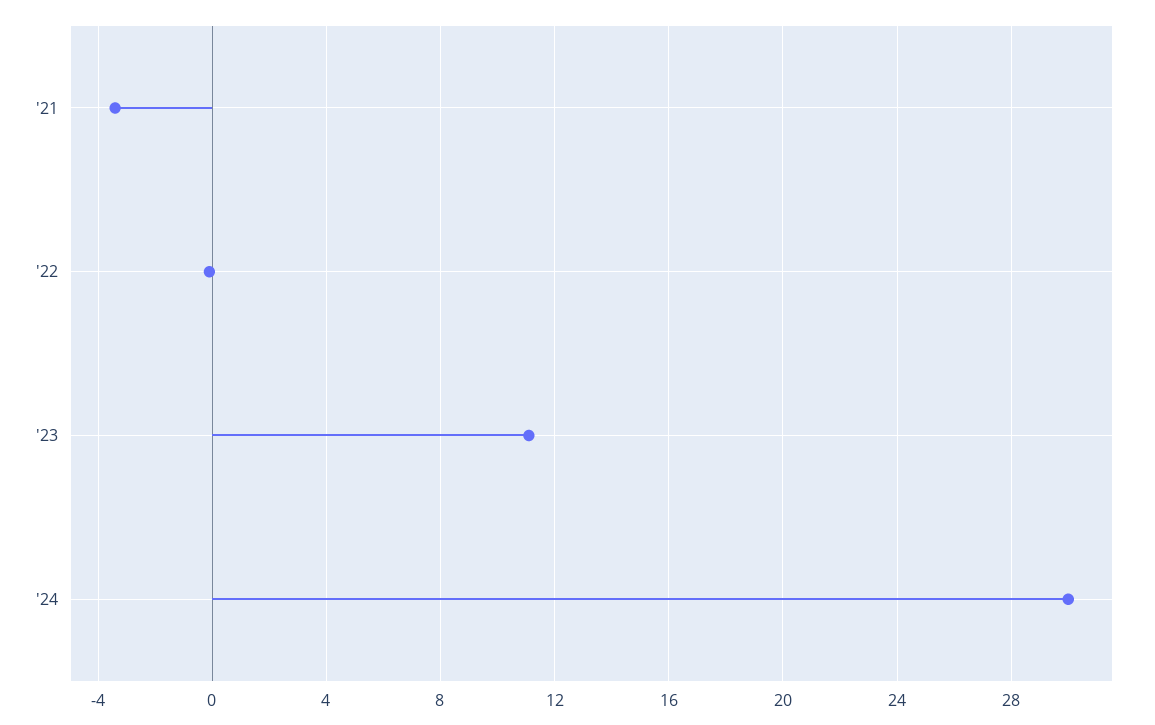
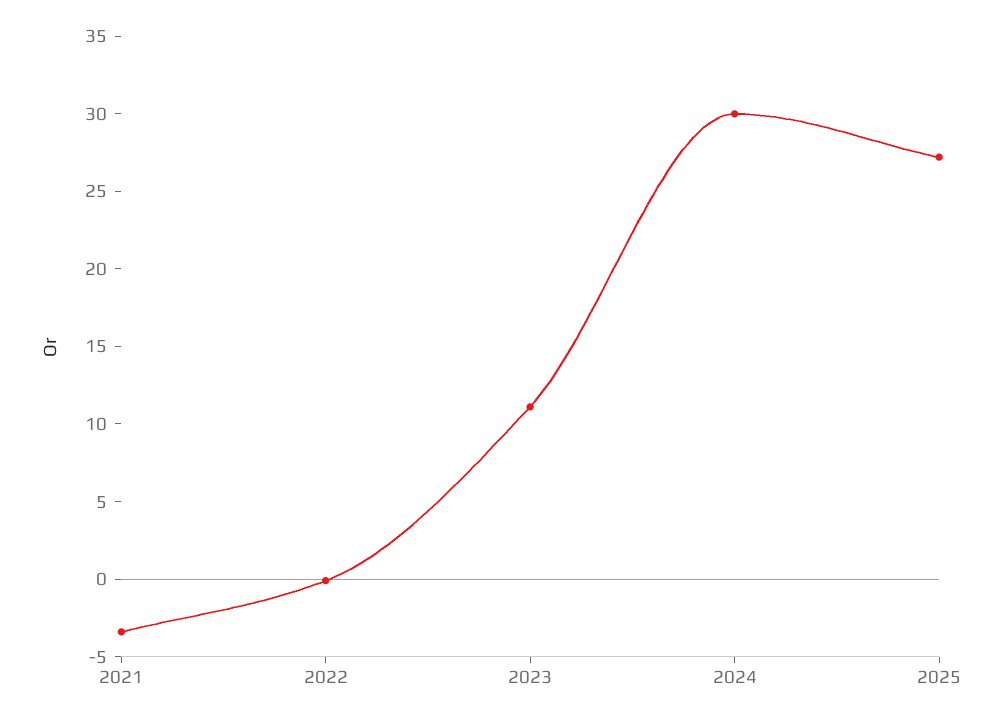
2025: none -> 27

